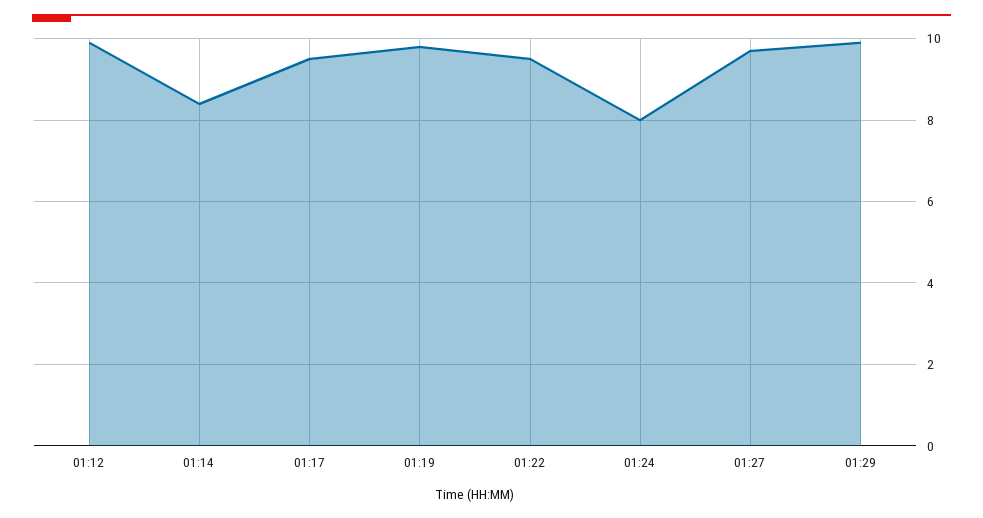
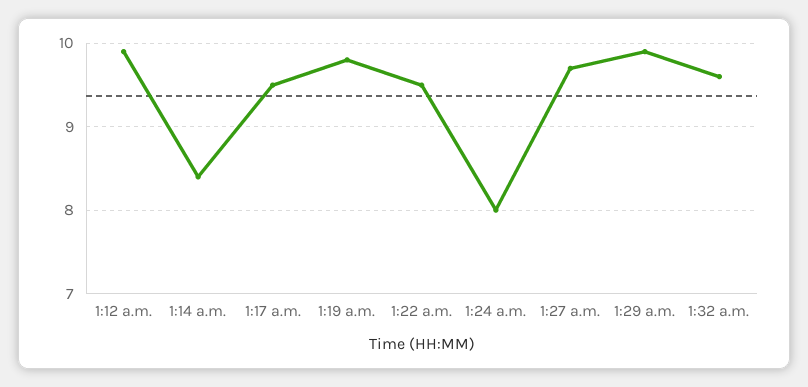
1:32 a.m.: none -> 9.6

